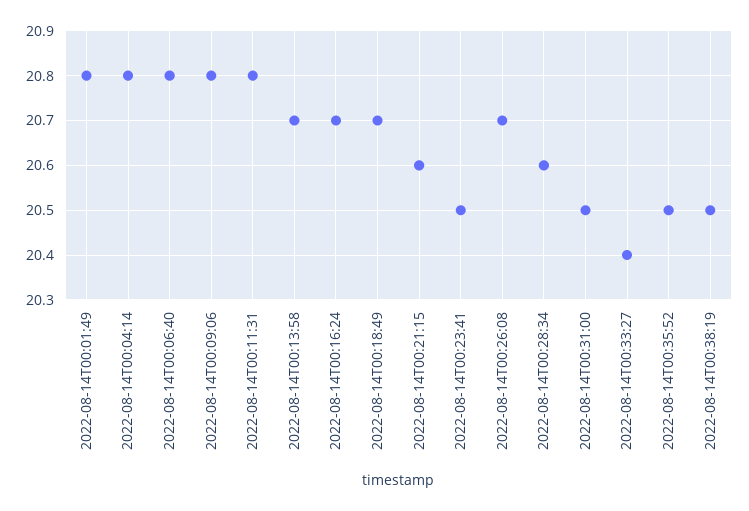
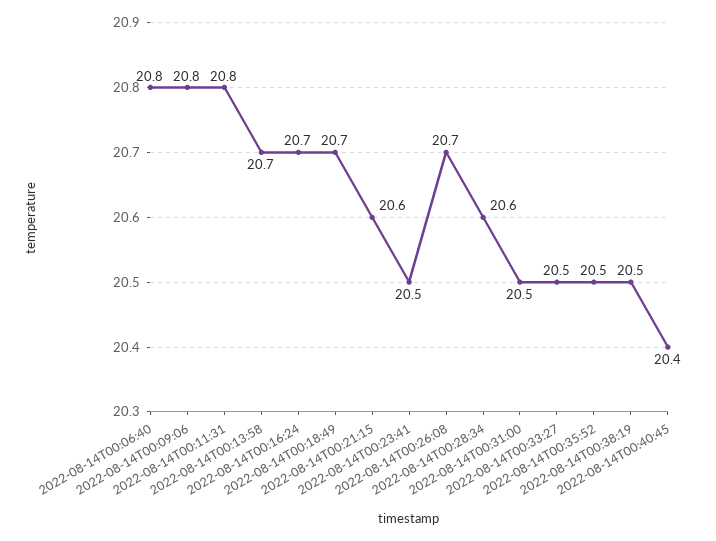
2022-08-14T00:01:49: 20.8 -> none
2022-08-14T00:04:14: 20.8 -> none
2022-08-14T00:33:27: 20.4 -> 20.5
2022-08-14T00:40:45: none -> 20.4

